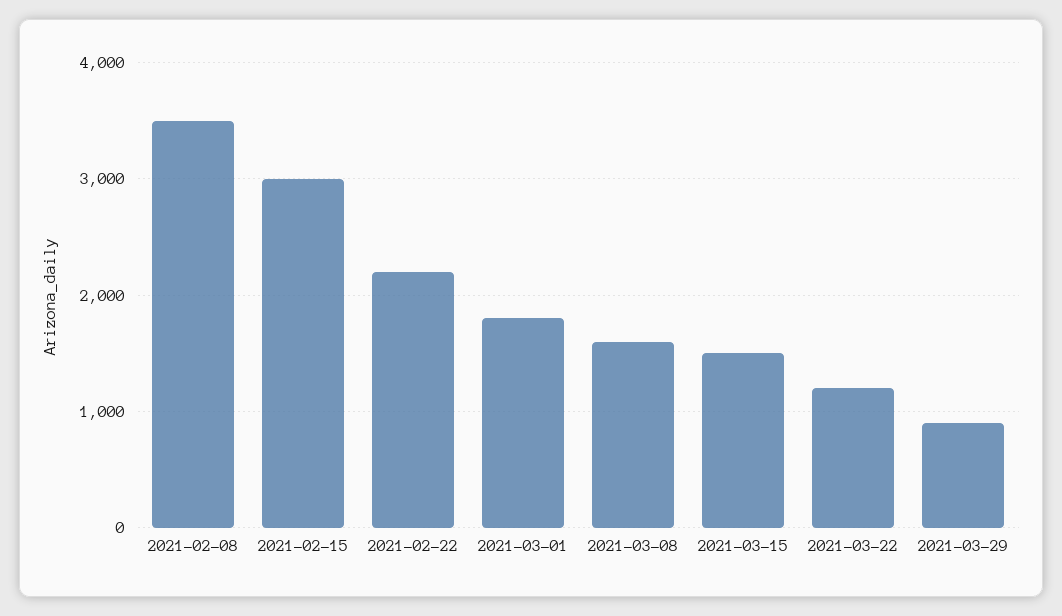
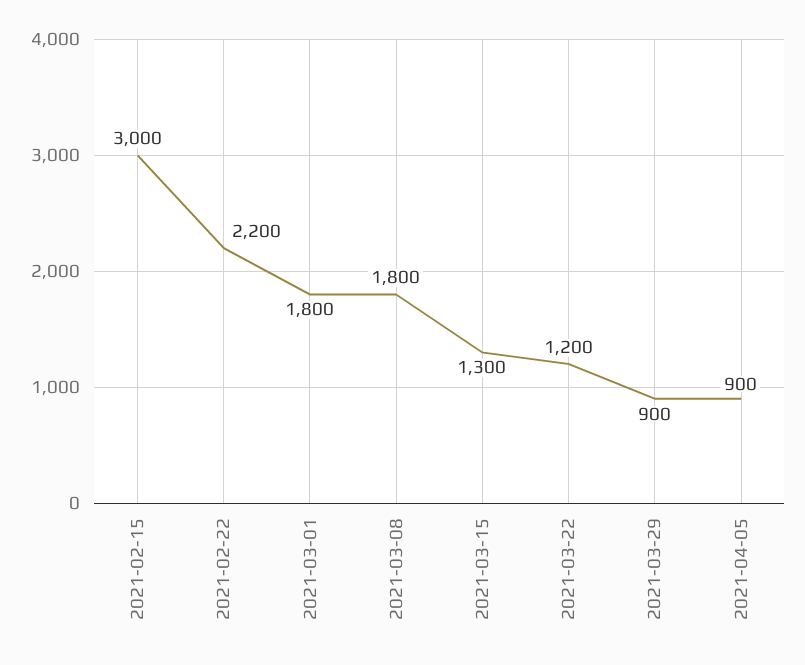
2021-02-08: 3500 -> none
2021-03-08: 1600 -> 1800
2021-03-15: 1500 -> 1300
2021-04-05: none -> 900

